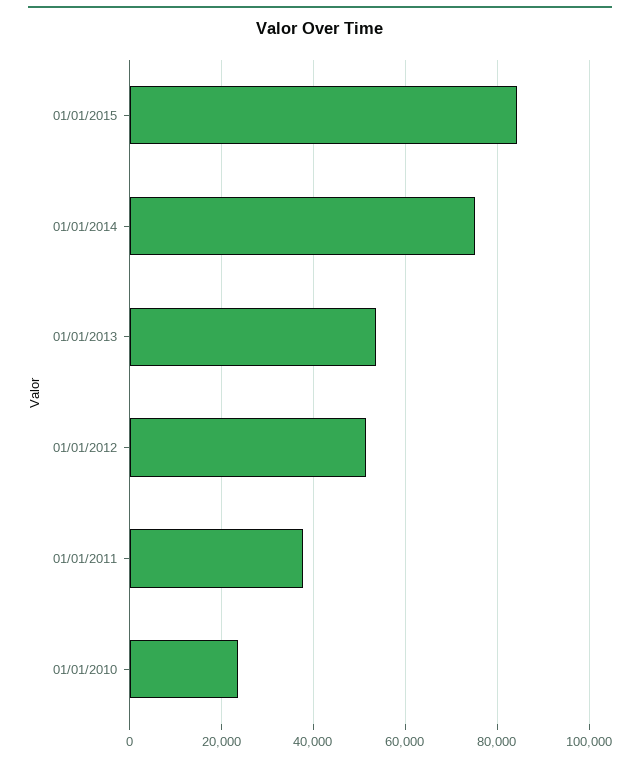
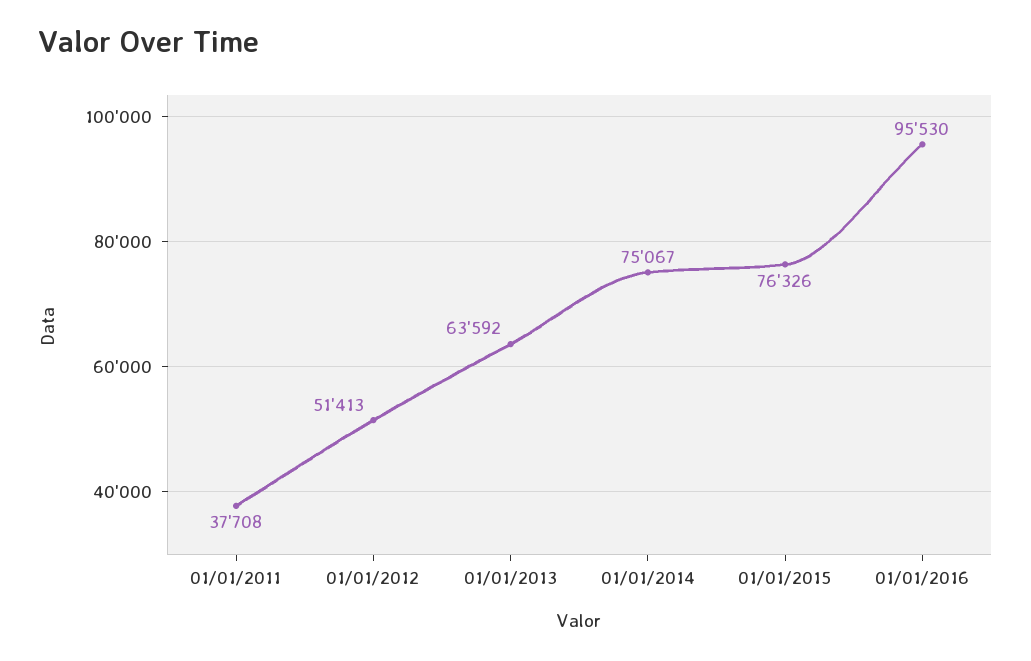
01/01/2015: 84000 -> 76326
01/01/2013: 54000 -> 63592
01/01/2010: 24000 -> none
01/01/2016: none -> 95530

